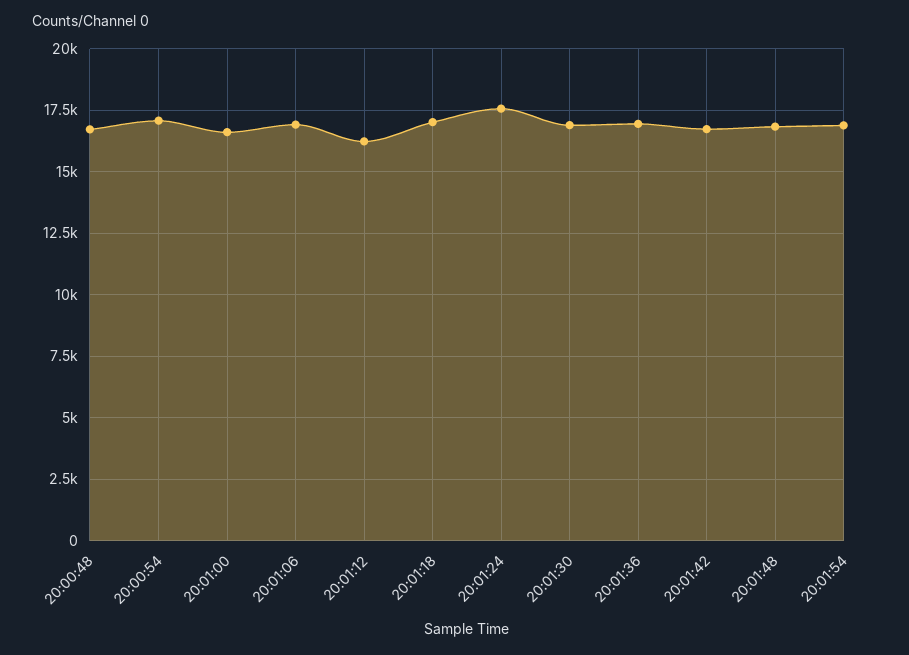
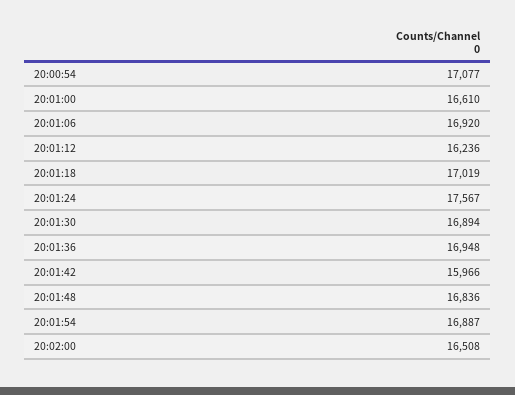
20:00:48: 16750 -> none
20:01:42: 16750 -> 15966
20:02:00: none -> 16508

